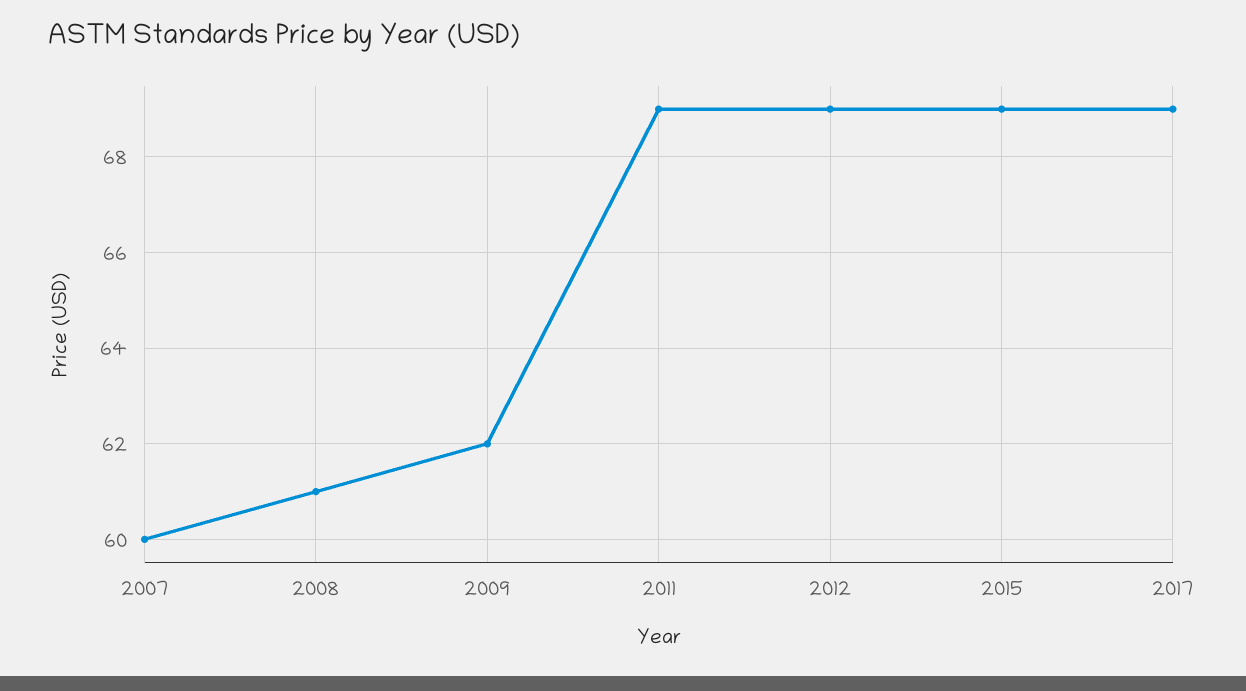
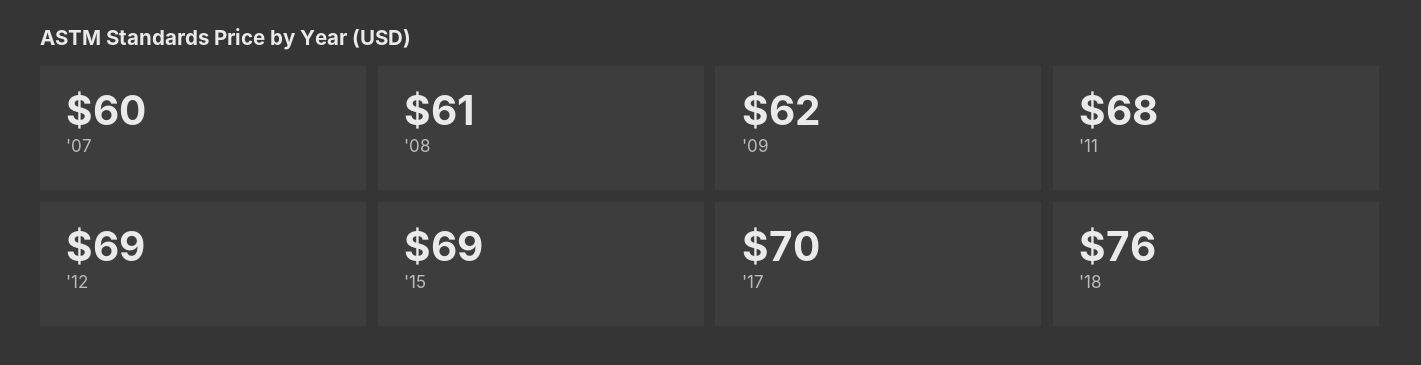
2011: 69 -> 68
2017: 69 -> 70
'18: none -> 76

